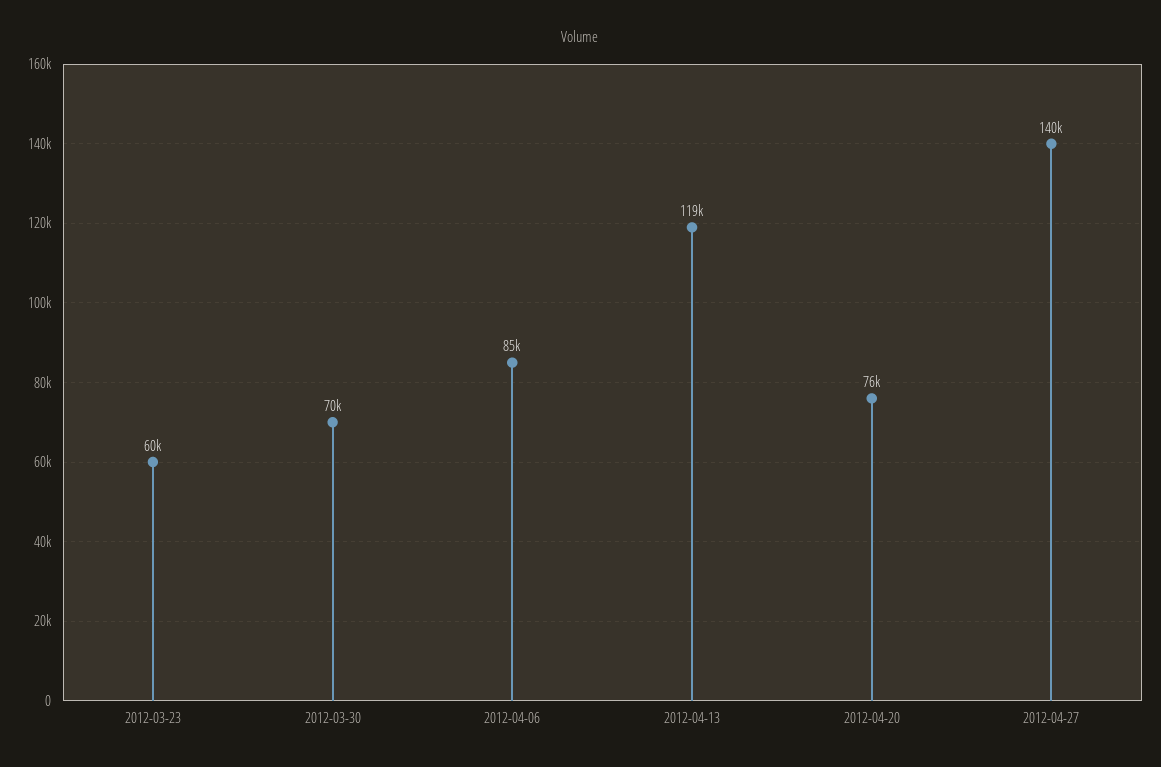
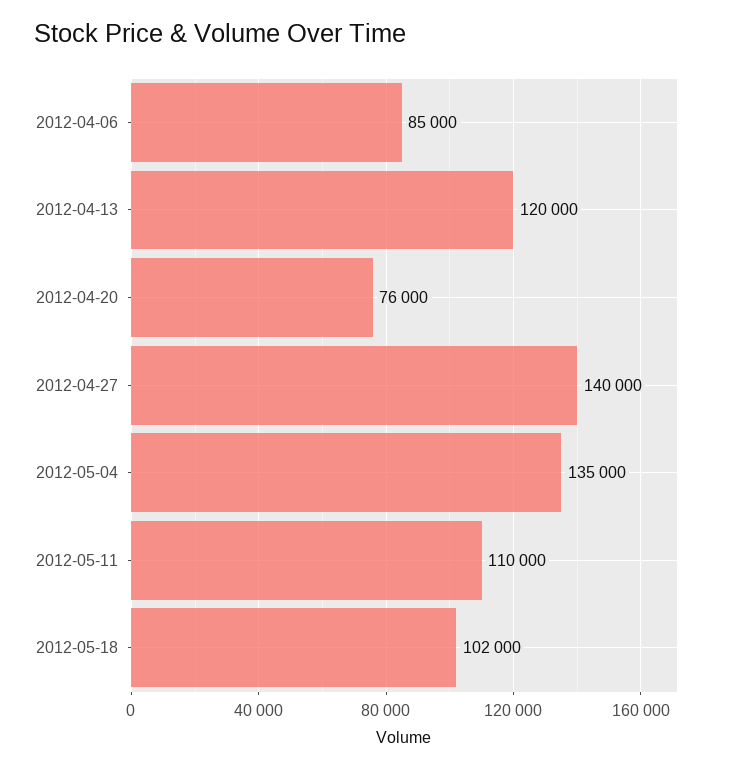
2012-03-23: 60000 -> none
2012-03-30: 70000 -> none
2012-04-13: 119000 -> 120000
2012-05-04: none -> 135000
2012-05-11: none -> 110000
2012-05-18: none -> 102000

